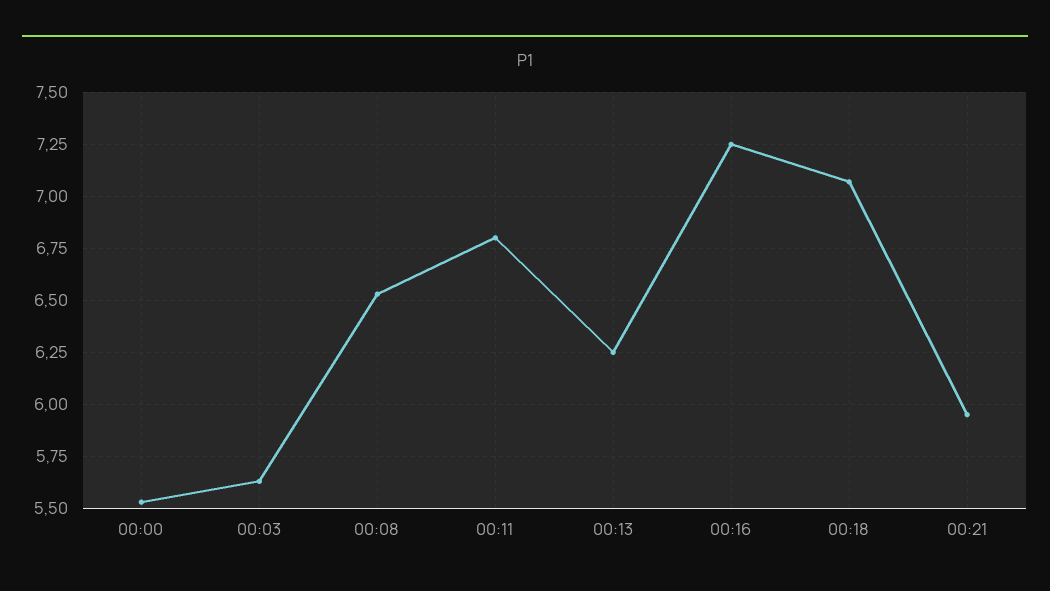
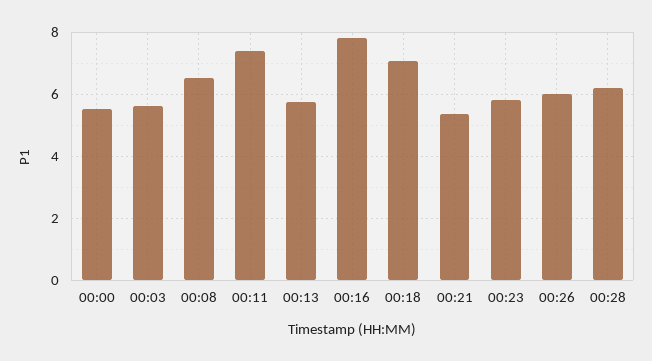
00:11: 6.8 -> 7.4
00:13: 6.25 -> 5.8
00:16: 7.25 -> 7.8
00:21: 5.95 -> 5.4
00:23: none -> 5.8
00:26: none -> 6
00:28: none -> 6.2

